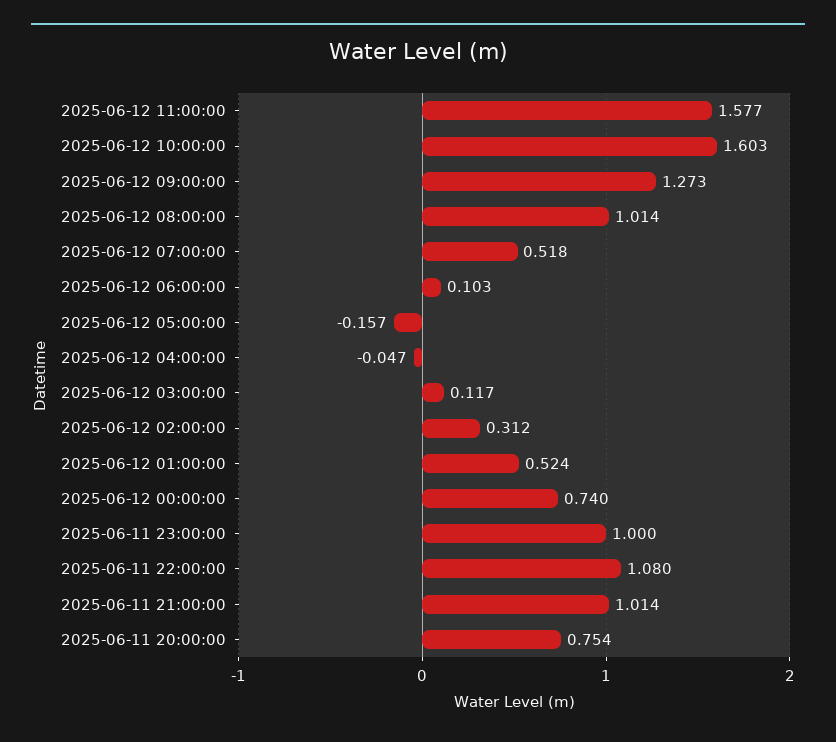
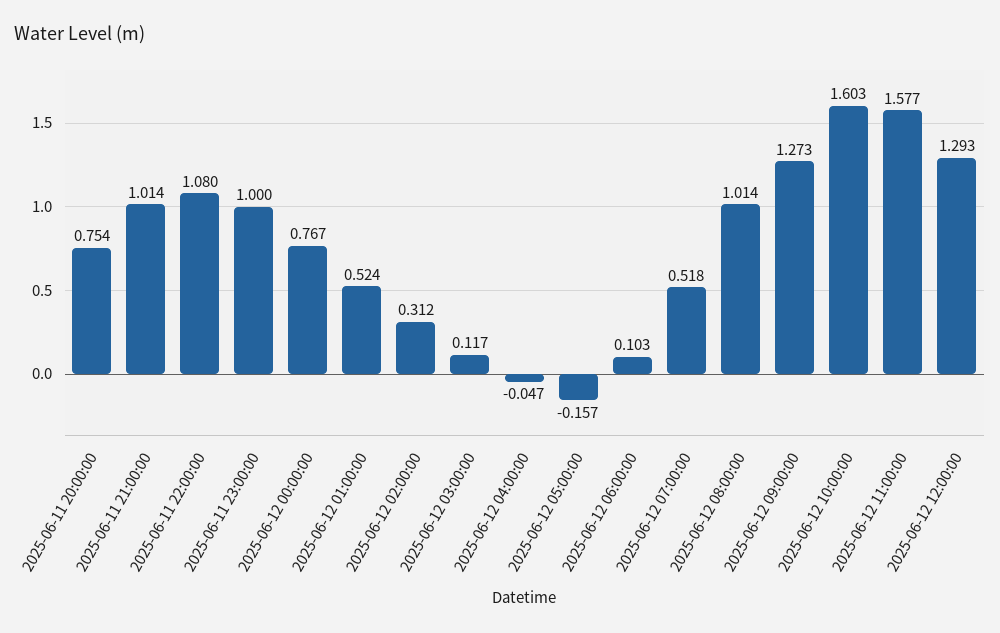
2025-06-12 00:00:00: 0.74 -> 0.767
2025-06-12 12:00:00: none -> 1.293

